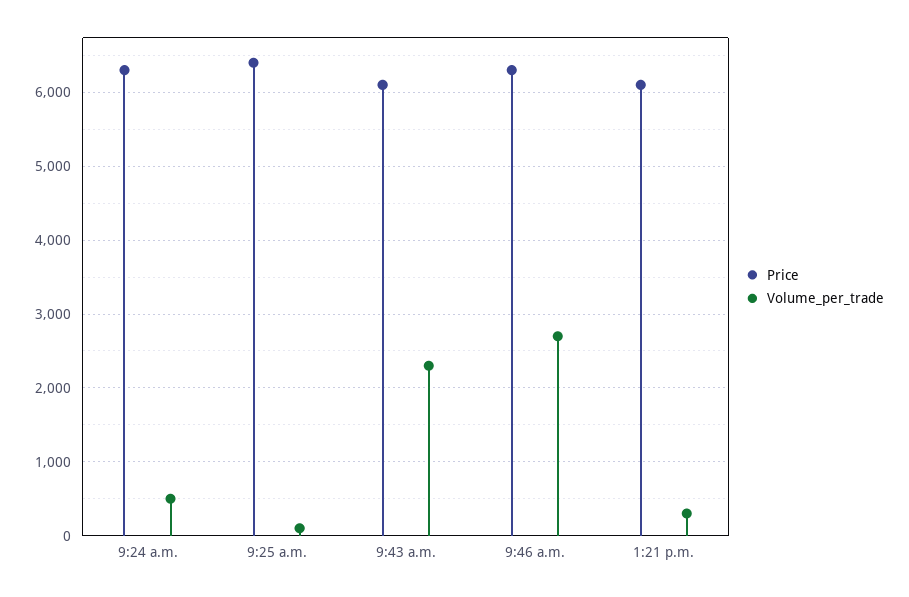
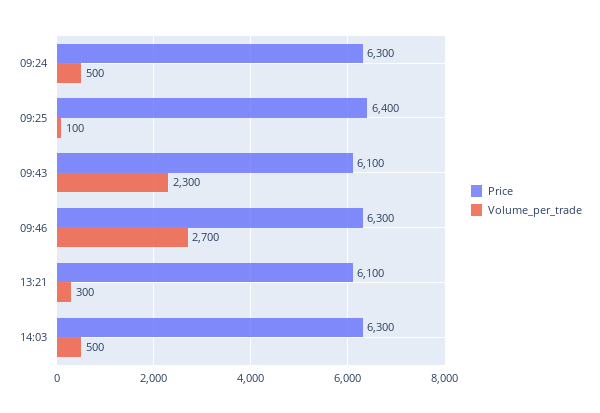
Price, 14:03: none -> 6300
Volume_per_trade, 14:03: none -> 500

